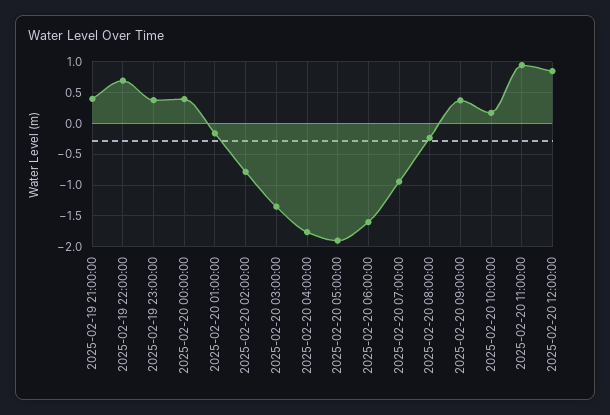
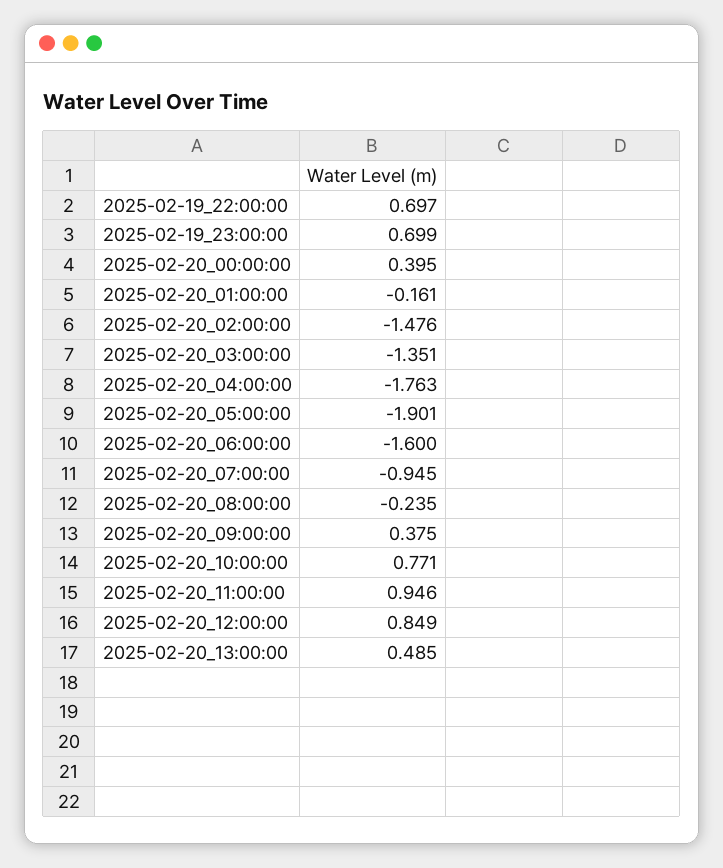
2025-02-19 21:00:00: 0.4 -> none
2025-02-19 23:00:00: 0.4 -> 0.699
2025-02-20 02:00:00: -0.8 -> -1.476
2025-02-20 10:00:00: 0.2 -> 0.771
2025-02-20_13:00:00: none -> 0.485

